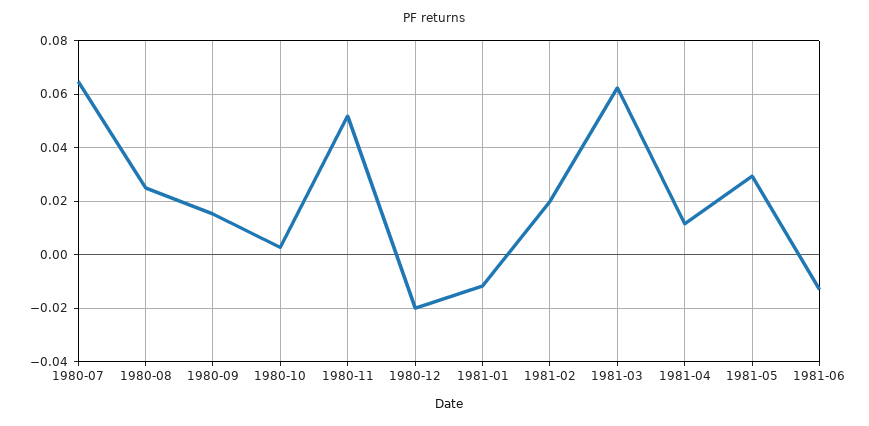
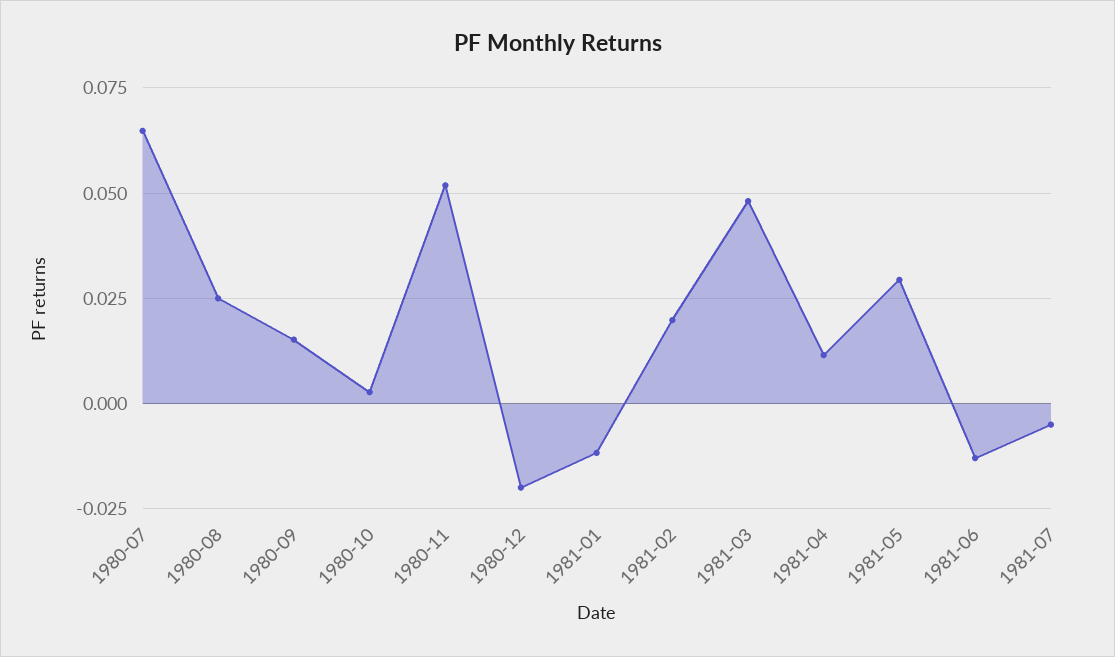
1981-03: 0.0625 -> 0.0475
1981-07: none -> -0.005

